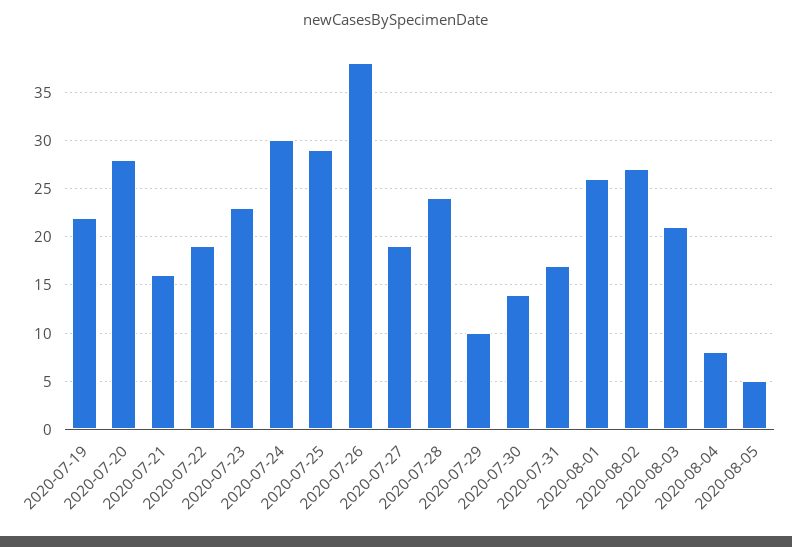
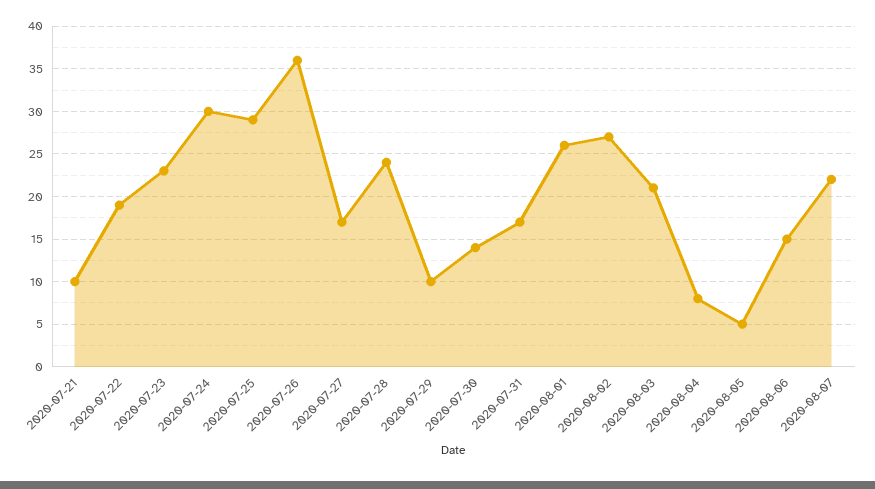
2020-07-19: 22 -> none
2020-07-20: 28 -> none
2020-07-21: 16 -> 10
2020-07-26: 38 -> 36
2020-07-27: 19 -> 17
2020-08-06: none -> 15
2020-08-07: none -> 22

